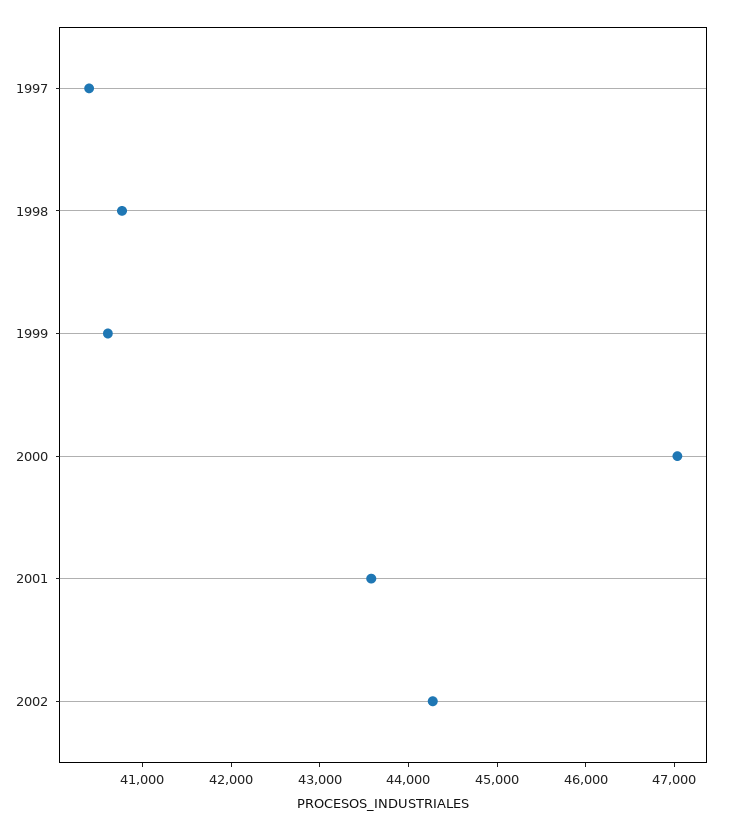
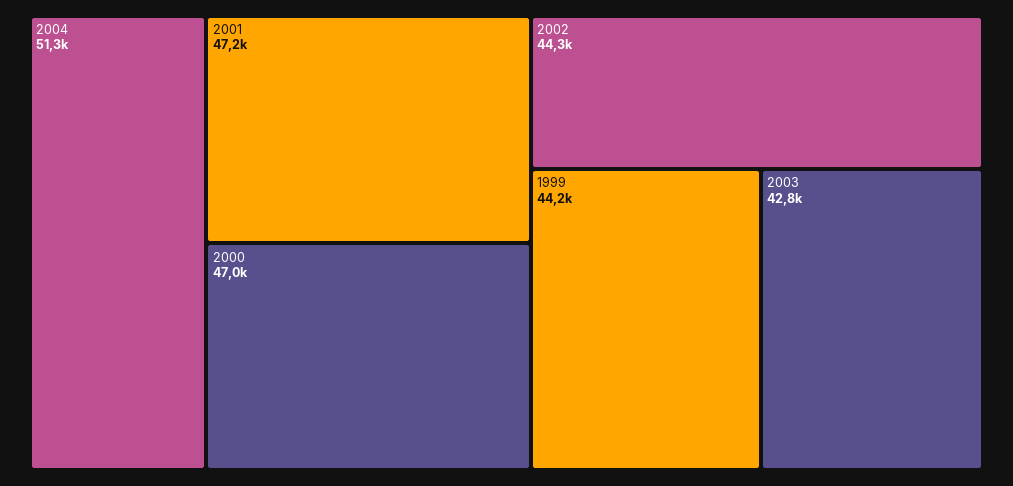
1997: 40400 -> none
1998: 40800 -> none
1999: 40600 -> 44200
2001: 43600 -> 47200
2004: none -> 51300
2003: none -> 42800

